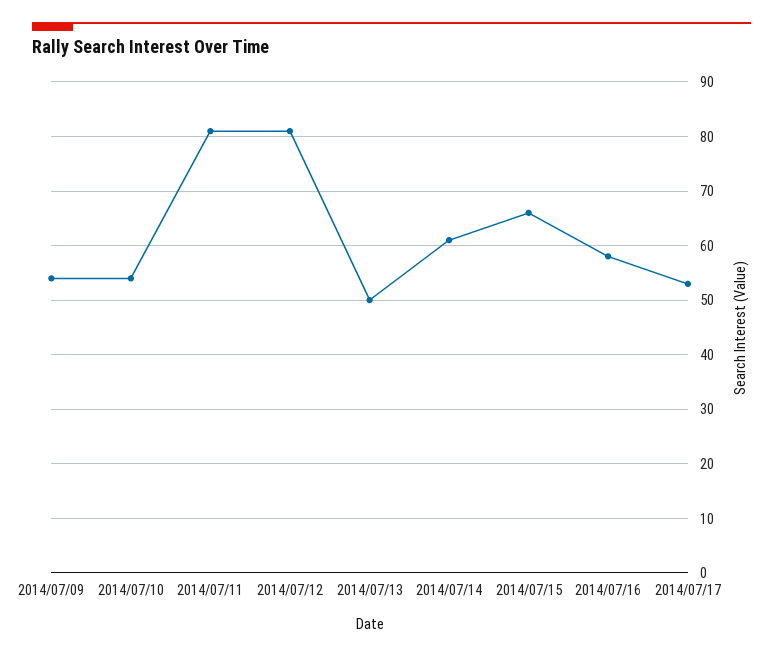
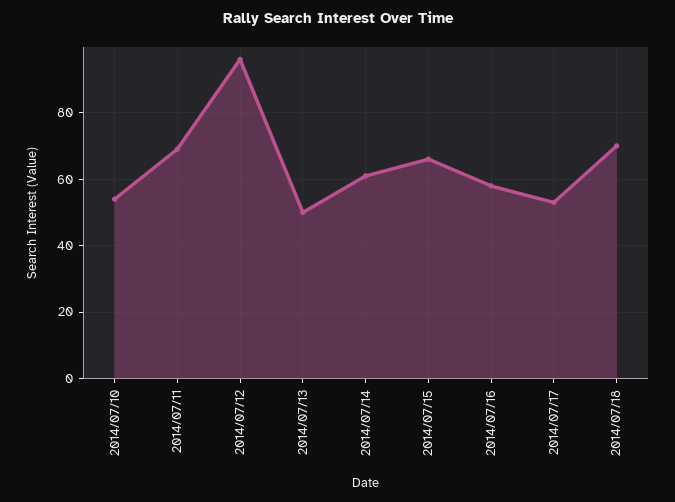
2014/07/09: 55 -> none
2014/07/11: 80 -> 70
2014/07/12: 80 -> 95
2014/07/18: none -> 70

